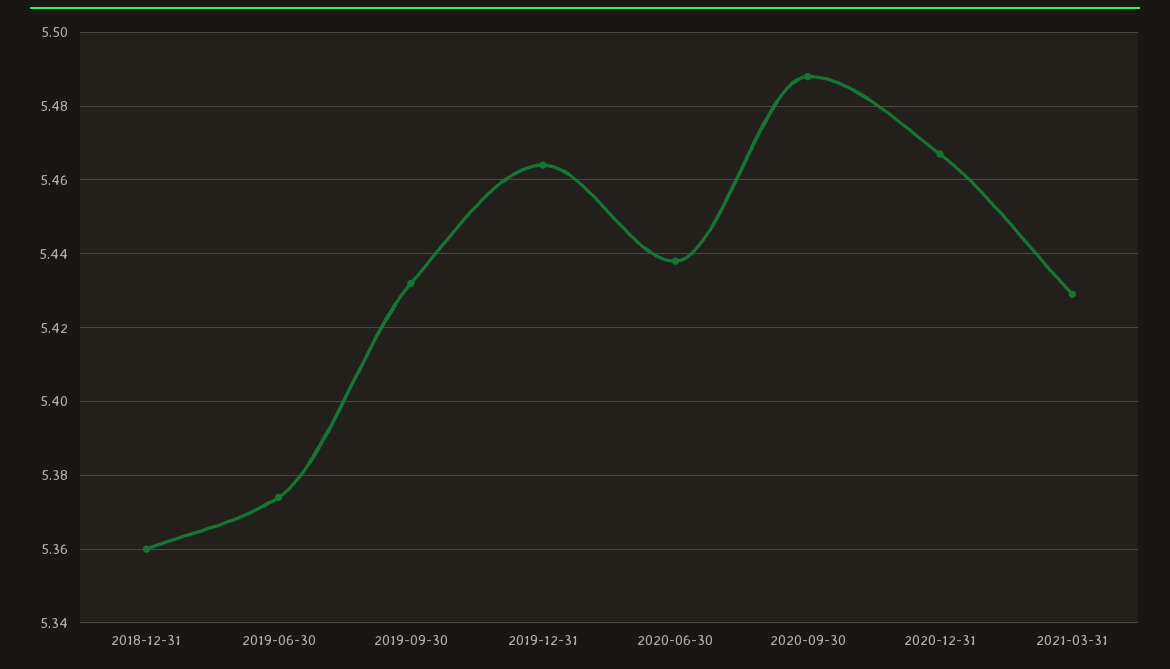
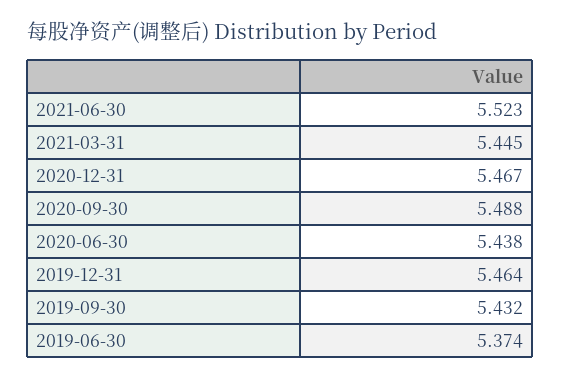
2018-12-31: 5.36 -> none
2021-03-31: 5.43 -> 5.445
2021-06-30: none -> 5.523

